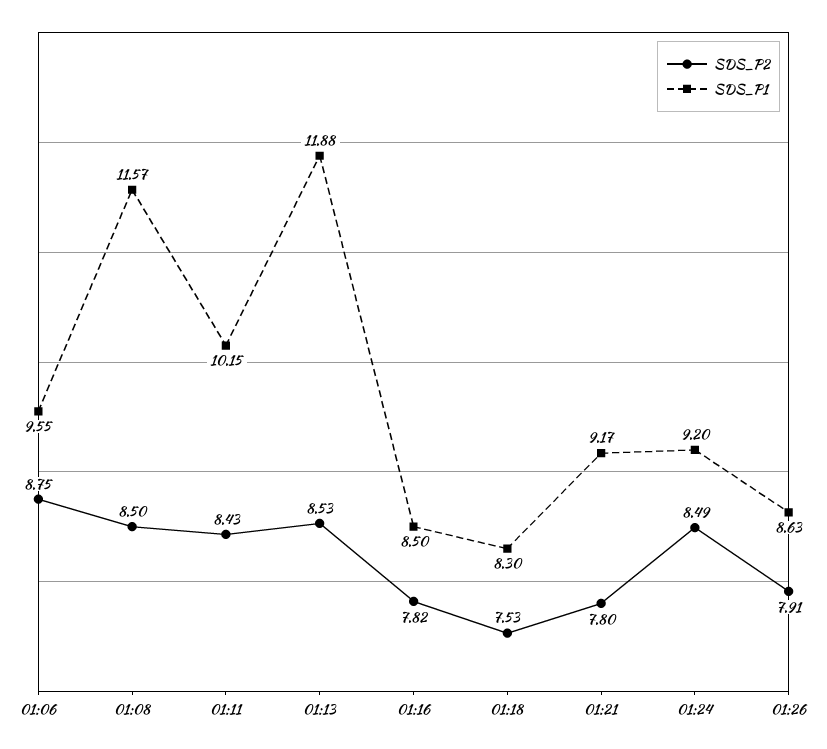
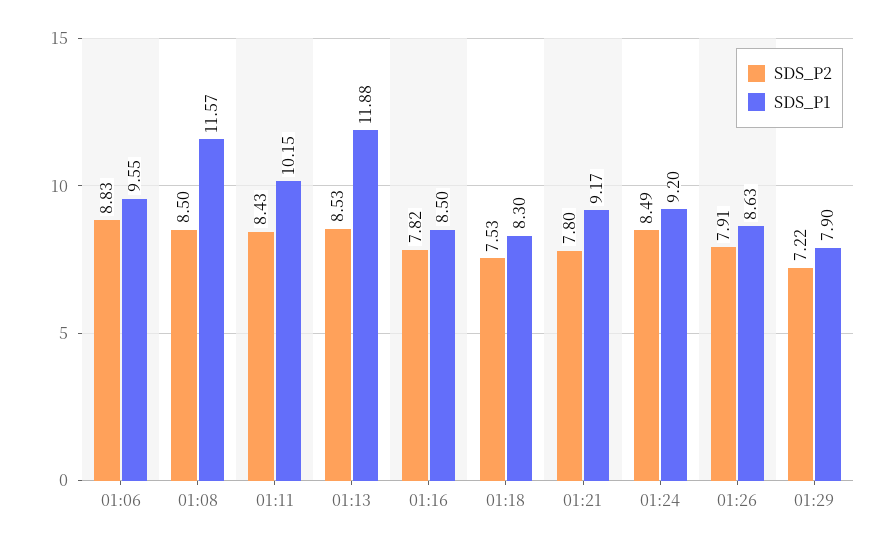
SDS_P2, 01:06: 8.75 -> 8.83
SDS_P2, 01:29: none -> 7.22
SDS_P1, 01:29: none -> 7.9

